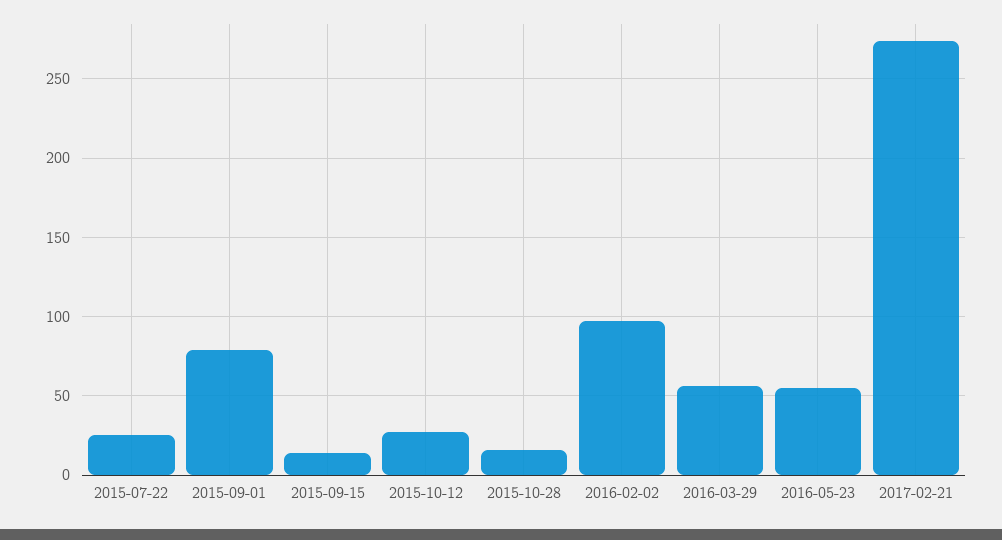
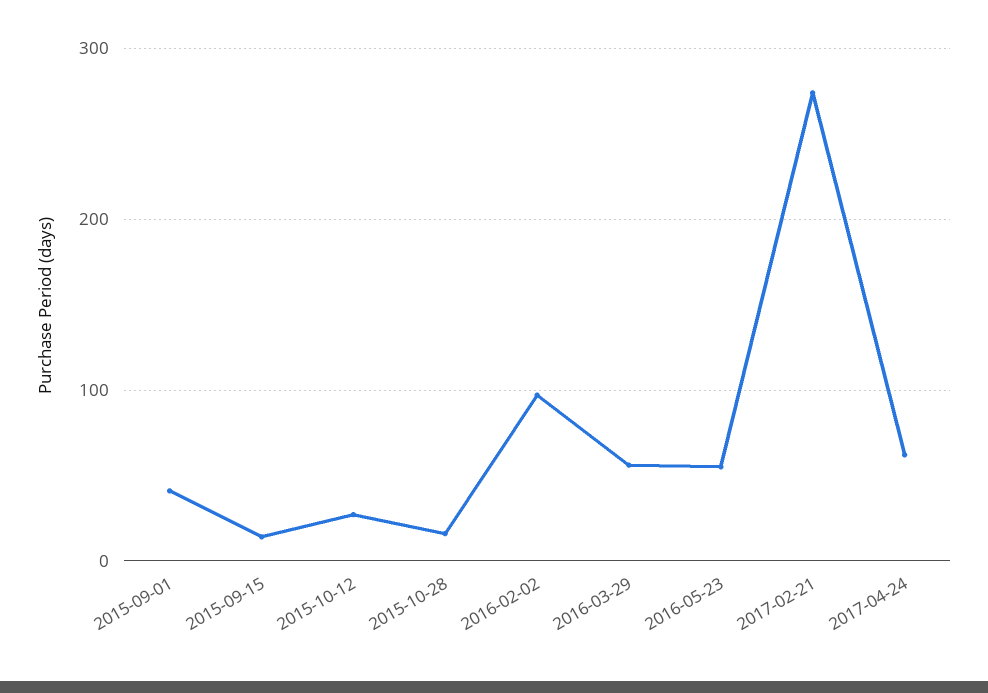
2015-07-22: 25 -> none
2015-09-01: 80 -> 40
2017-04-24: none -> 60

